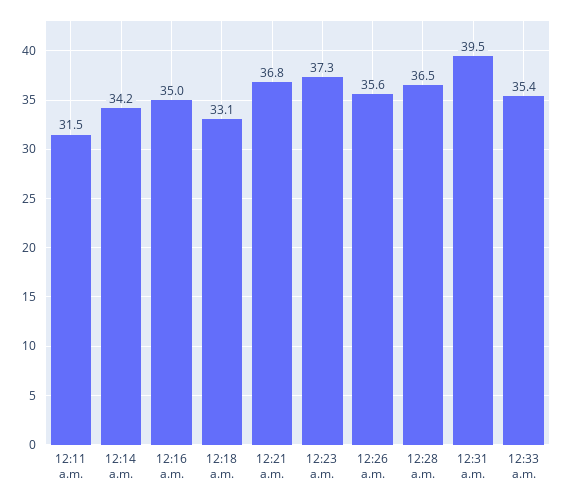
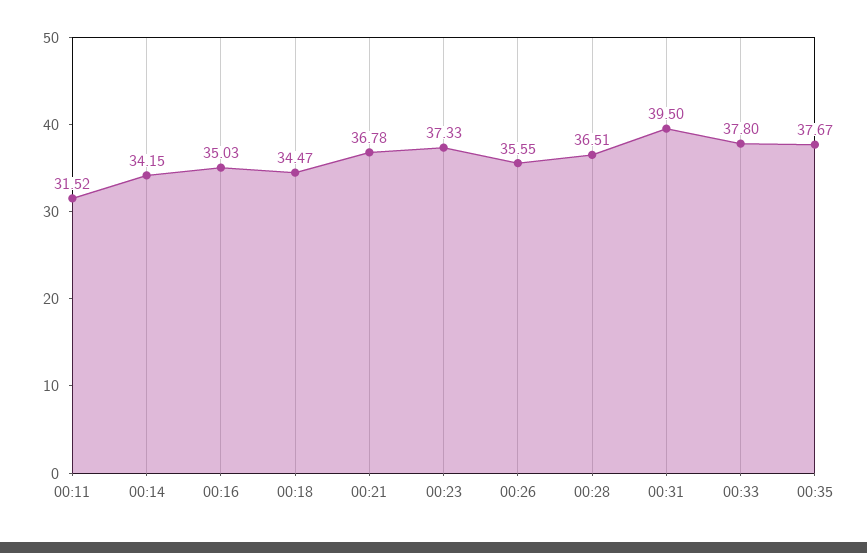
12:18 a.m.: 33.1 -> 34.47
12:33 a.m.: 35.4 -> 37.8
00:35: none -> 37.67

